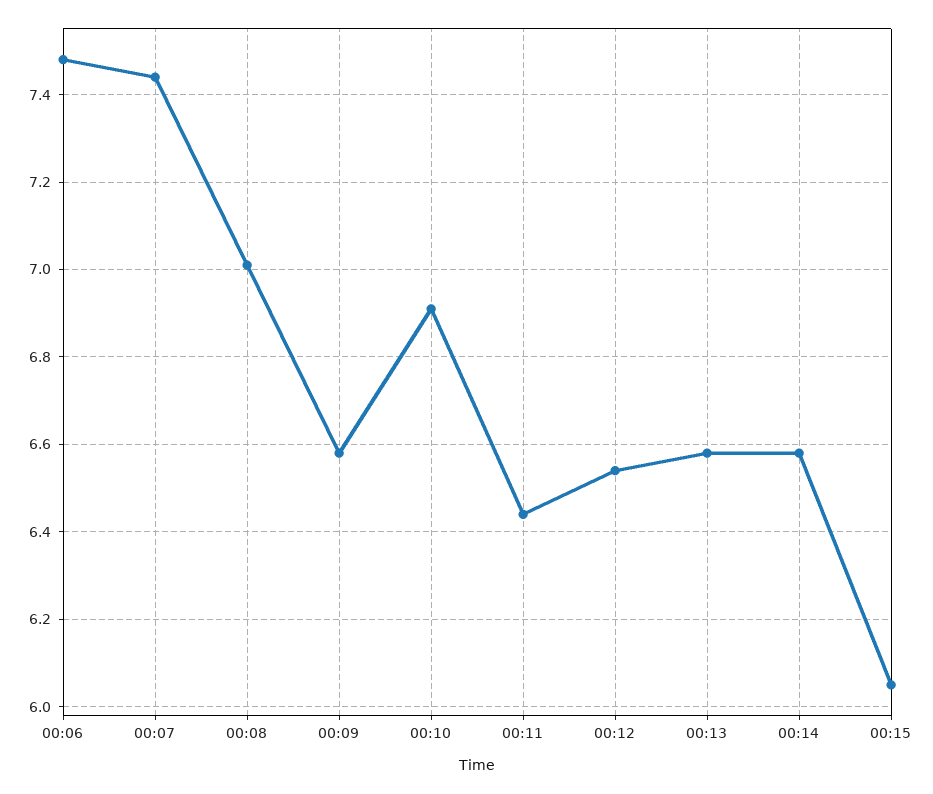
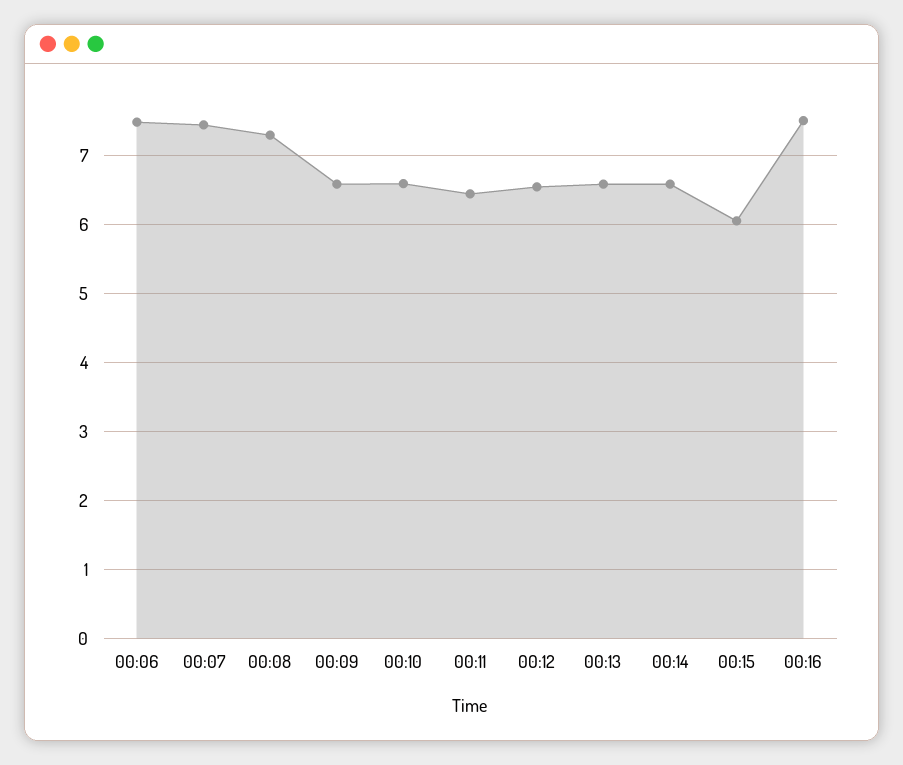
00:08: 7 -> 7.3
00:10: 6.9 -> 6.6
00:16: none -> 7.5

